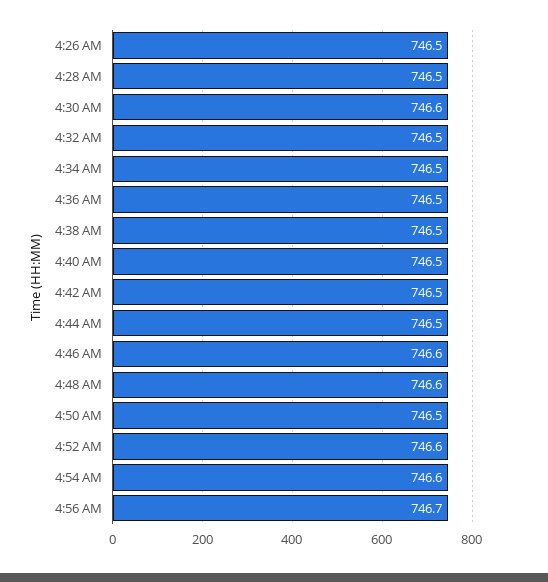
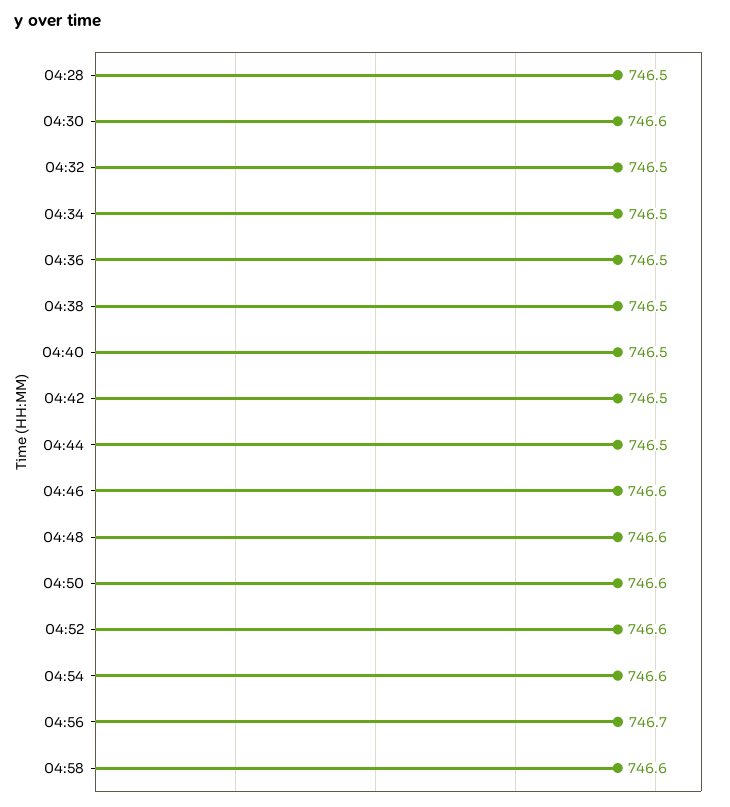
4:26 AM: 746.5 -> none
4:50 AM: 746.5 -> 746.6
04:58: none -> 746.6

